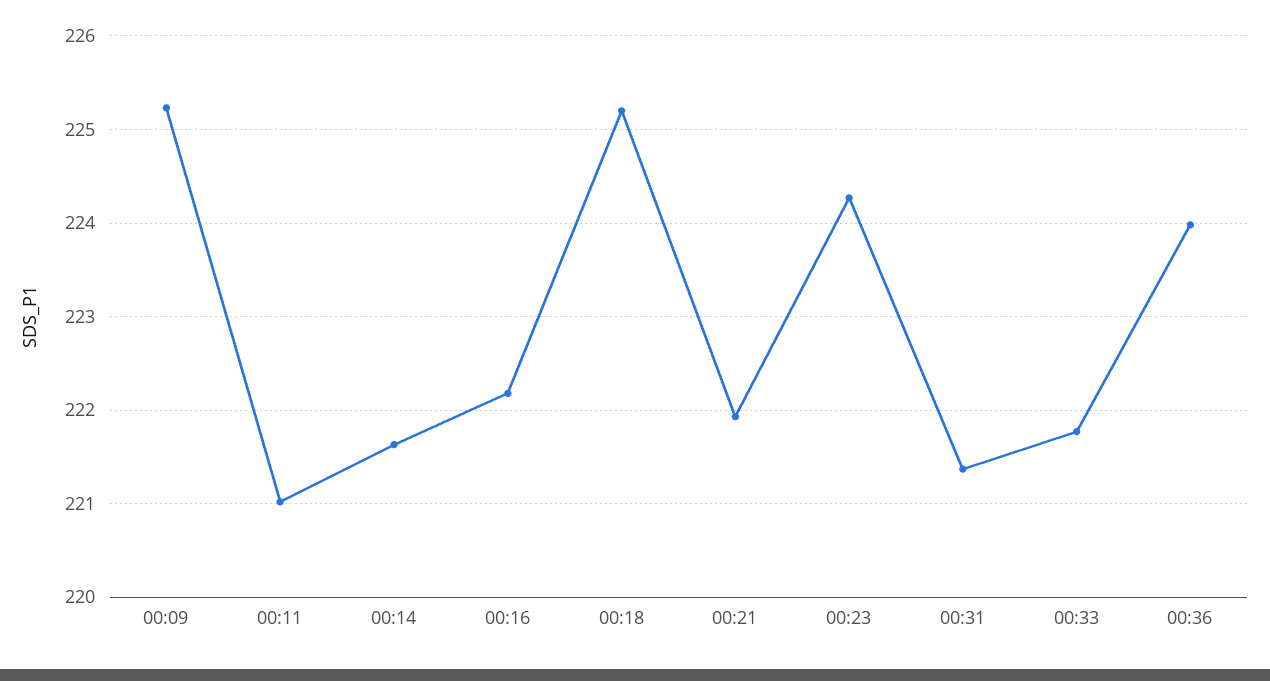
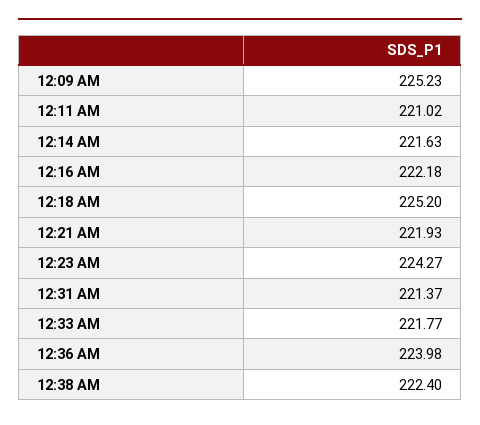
12:38 AM: none -> 222.4

